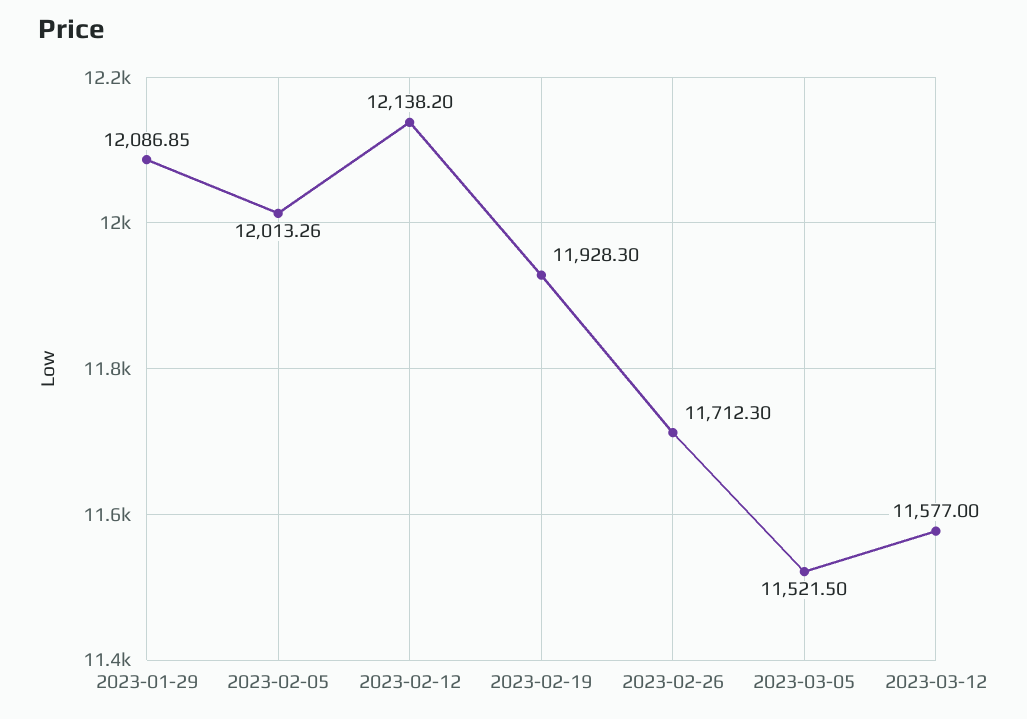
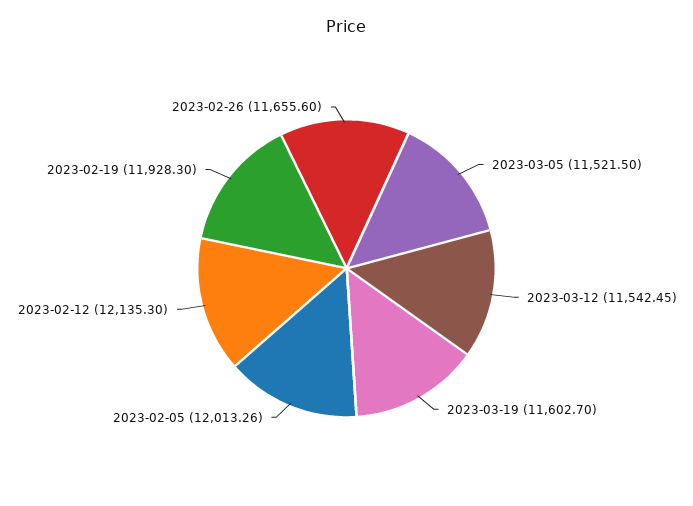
2023-01-29: 12086.85 -> none
2023-02-12: 12138.2 -> 12135.3
2023-02-26: 11712.3 -> 11655.6
2023-03-12: 11577 -> 11542.45
2023-03-19: none -> 11602.7

